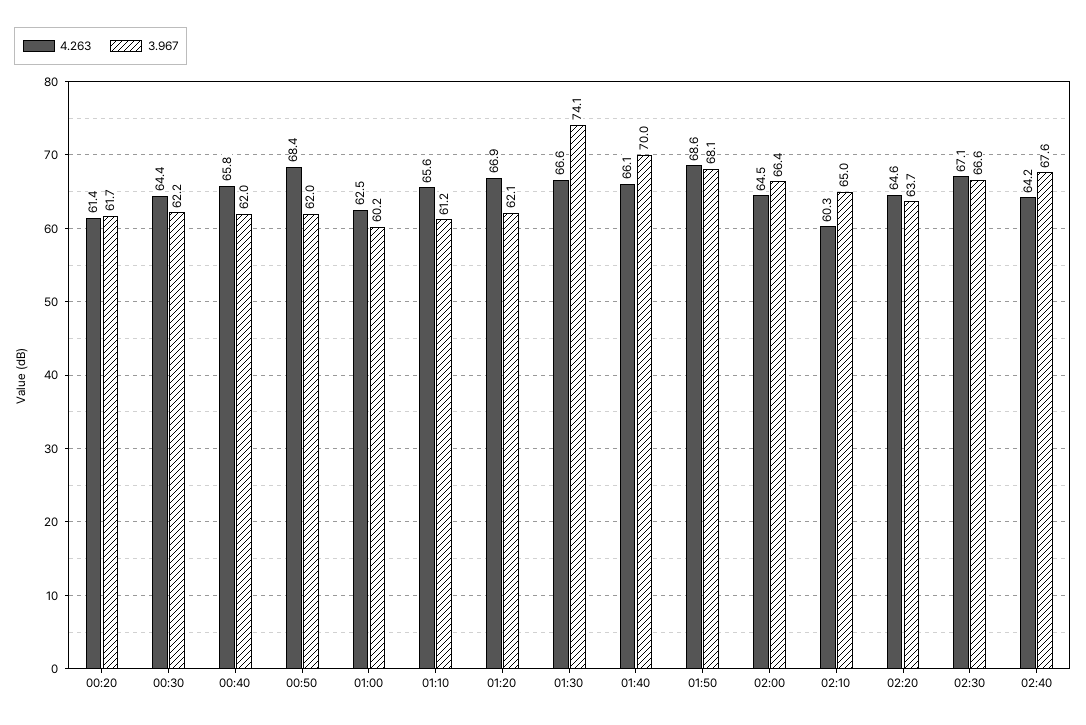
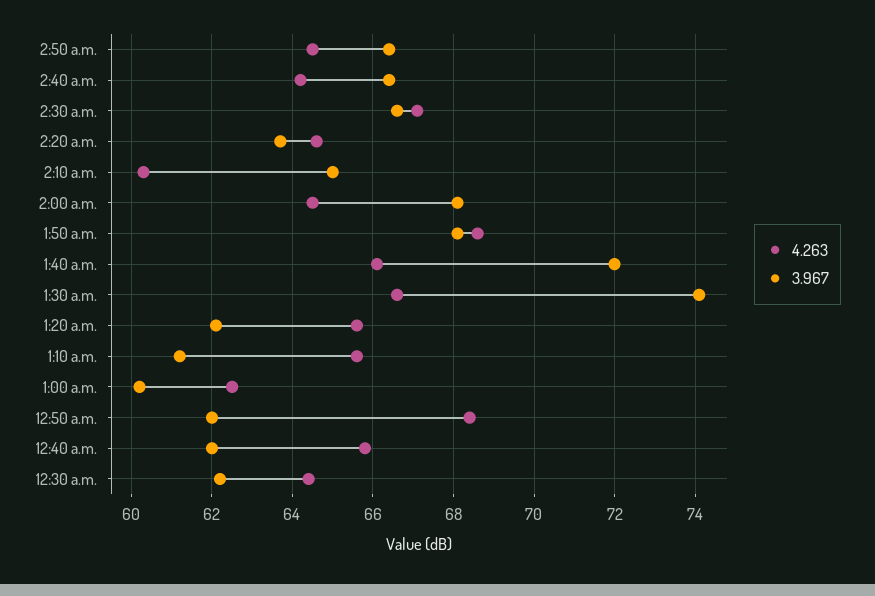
4.263, 00:20: 61.4 -> none
3.967, 00:20: 61.7 -> none
4.263, 01:20: 66.9 -> 65.5
3.967, 01:40: 70 -> 72
3.967, 02:00: 66.4 -> 68
3.967, 02:40: 67.6 -> 66.5
4.263, 2:50 a.m.: none -> 64.5
3.967, 2:50 a.m.: none -> 66.5

